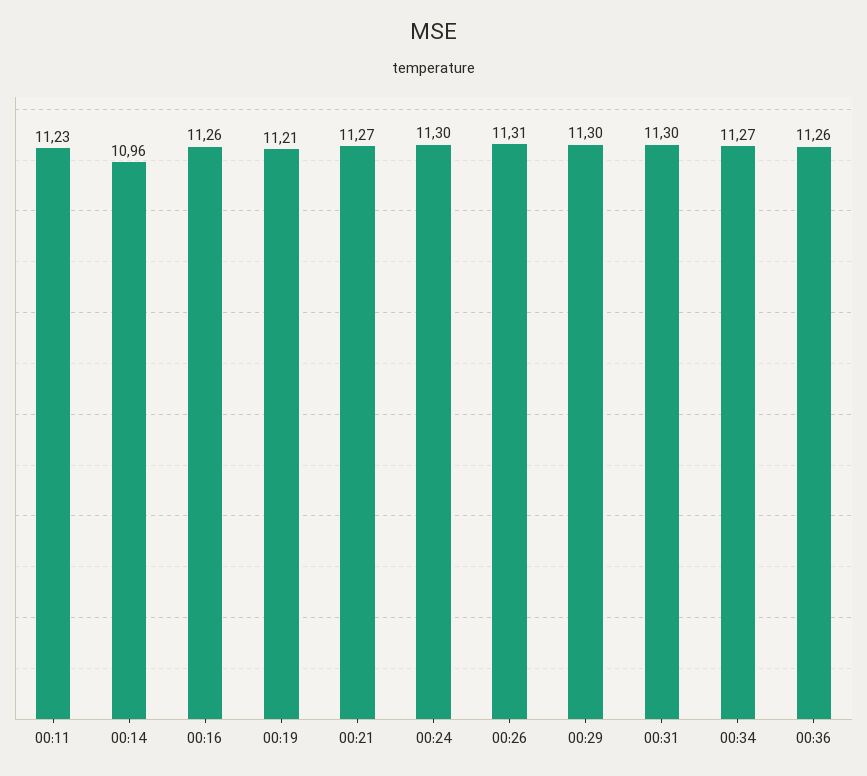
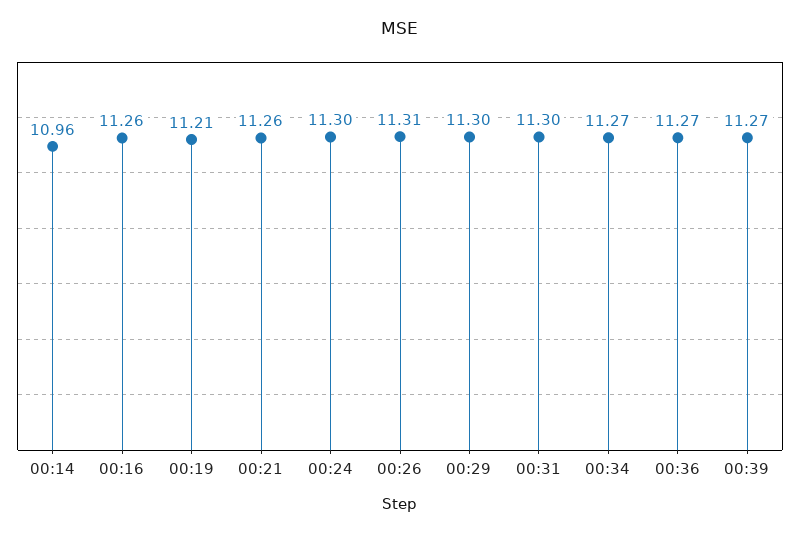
00:11: 11.23 -> none
00:21: 11.27 -> 11.26
00:36: 11.26 -> 11.27
00:39: none -> 11.27

